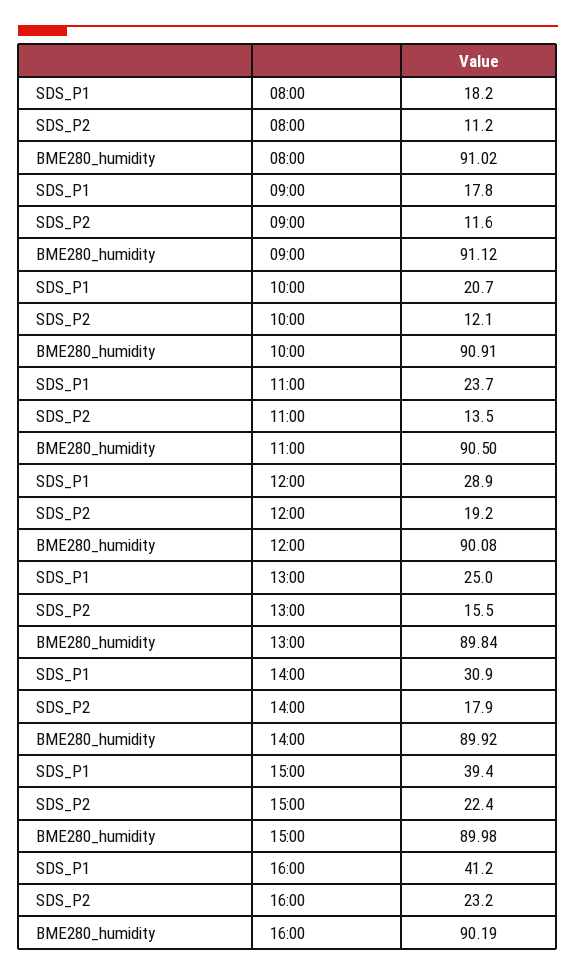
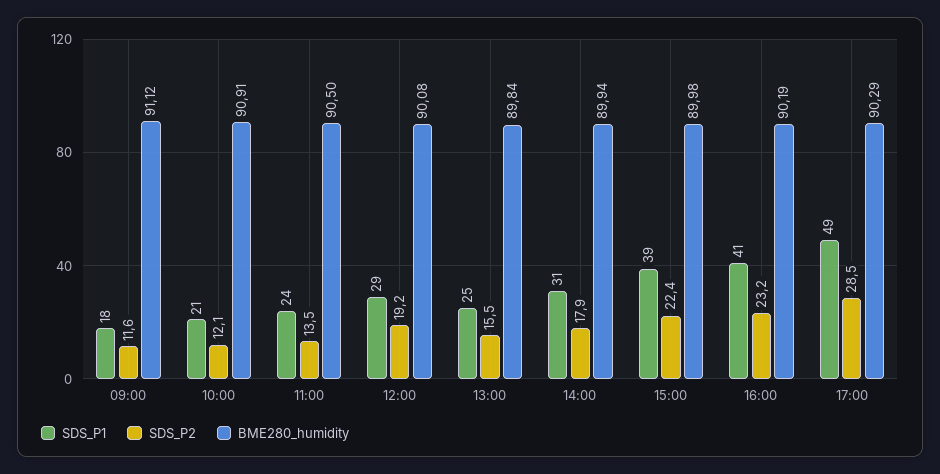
SDS_P1, 08:00: 18.2 -> none
SDS_P2, 08:00: 11.2 -> none
BME280_humidity, 08:00: 91.02 -> none
BME280_humidity, 14:00: 89.92 -> 89.94
SDS_P1, 17:00: none -> 49
SDS_P2, 17:00: none -> 28.5
BME280_humidity, 17:00: none -> 90.29

